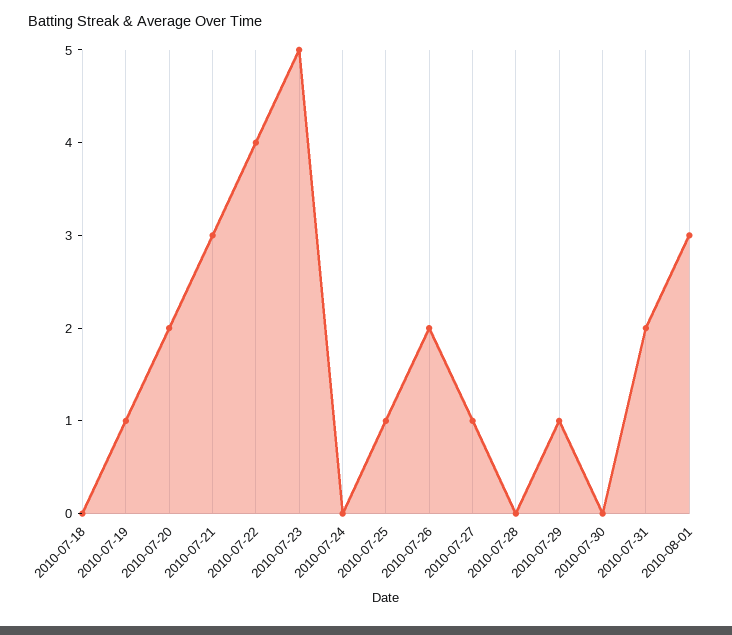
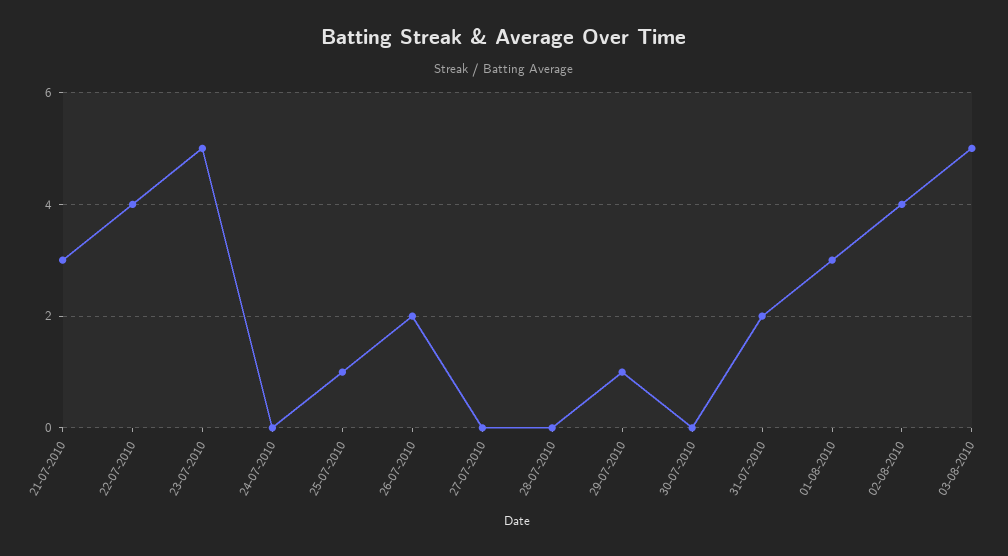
2010-07-18: 0 -> none
2010-07-19: 1 -> none
2010-07-20: 2 -> none
2010-07-27: 1 -> 0
02-08-2010: none -> 4
03-08-2010: none -> 5

